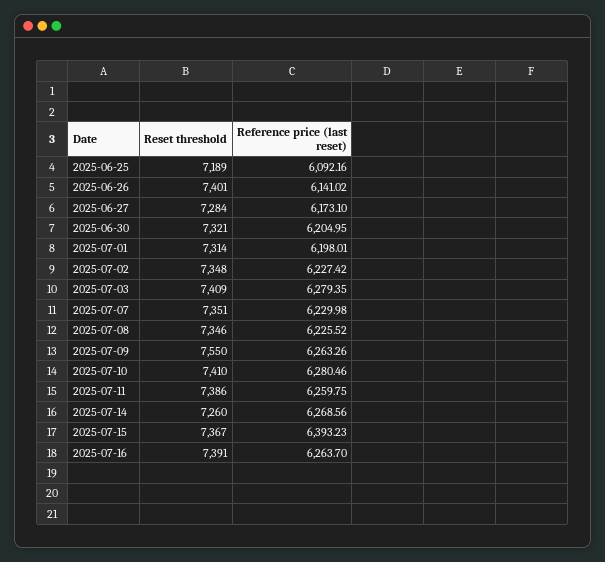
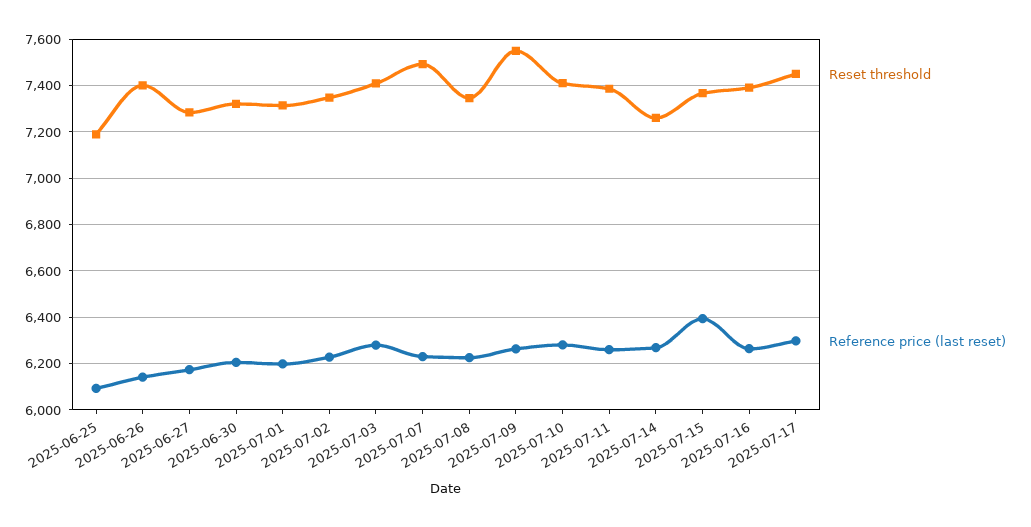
Reset threshold, 2025-07-07: 7351 -> 7500
Reset threshold, 2025-07-17: none -> 7450
Reference price (last reset), 2025-07-17: none -> 6300

